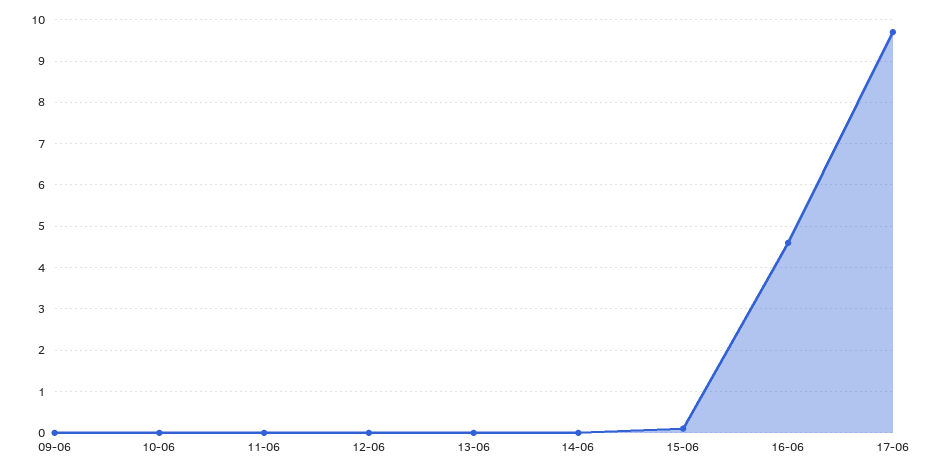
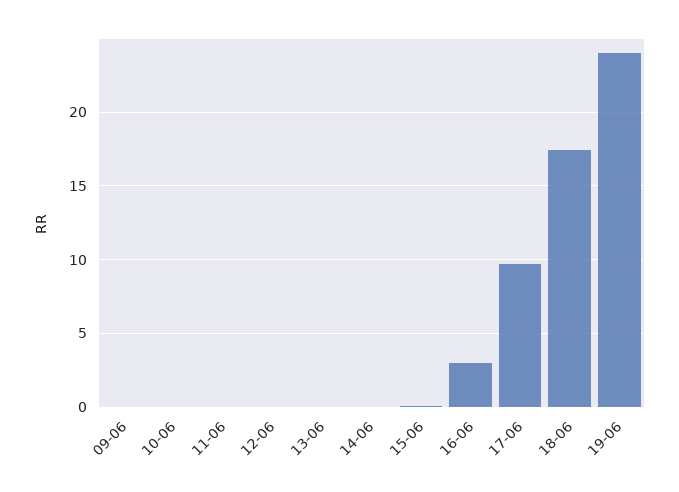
16-06: 4.5 -> 3
18-06: none -> 17.5
19-06: none -> 24

